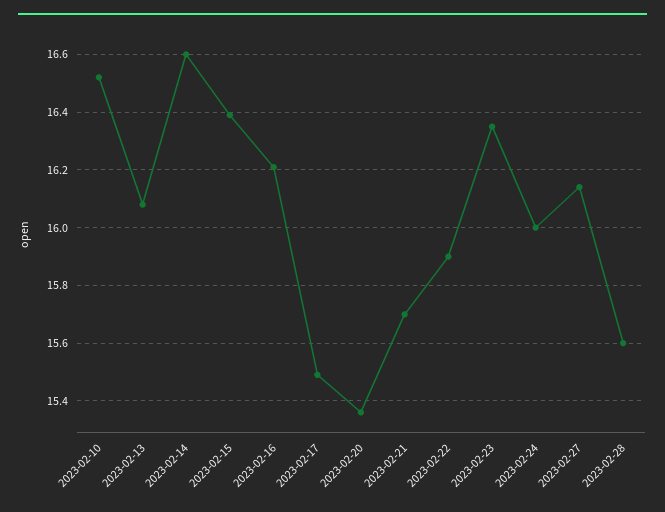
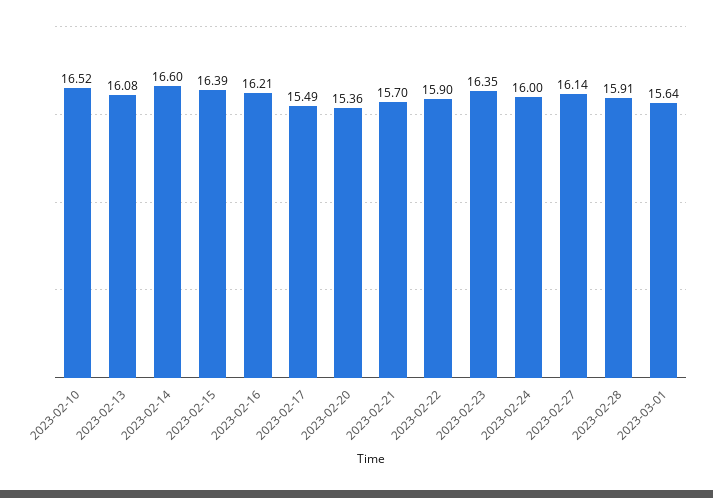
2023-02-28: 15.6 -> 15.91
2023-03-01: none -> 15.64

